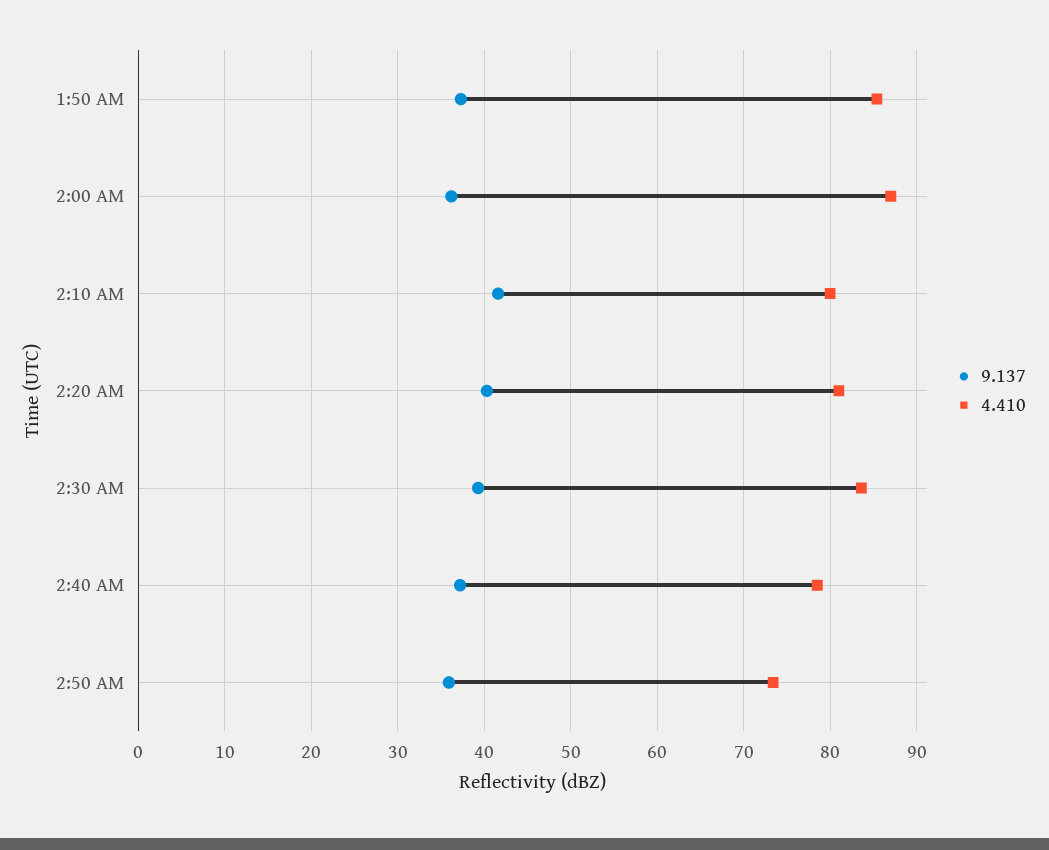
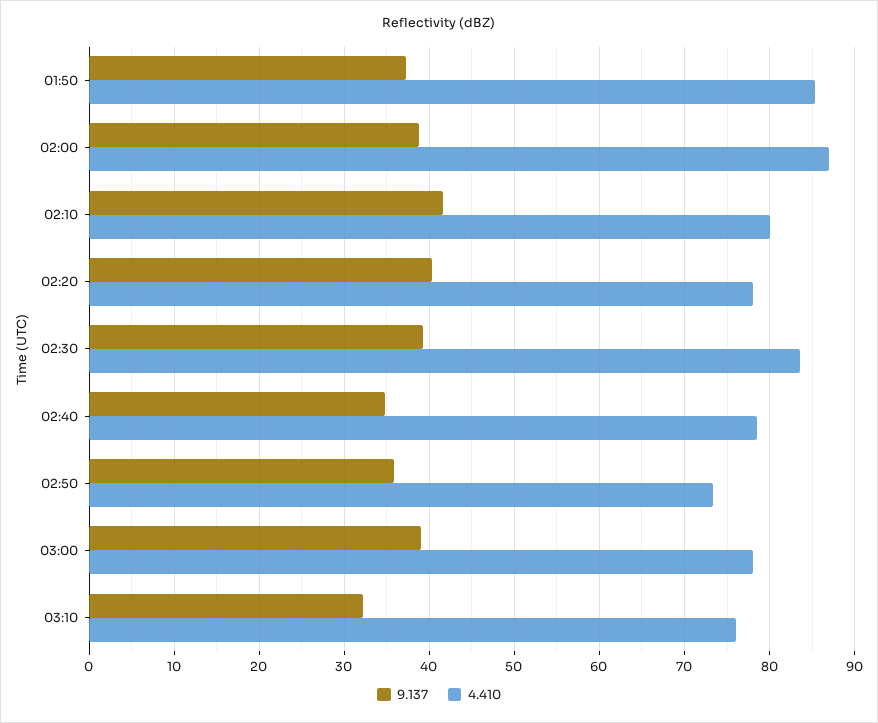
9.137, 2:00 AM: 36 -> 39
4.410, 2:20 AM: 81 -> 78
9.137, 2:40 AM: 37 -> 35
9.137, 03:00: none -> 39
4.410, 03:00: none -> 78
9.137, 03:10: none -> 32
4.410, 03:10: none -> 76

